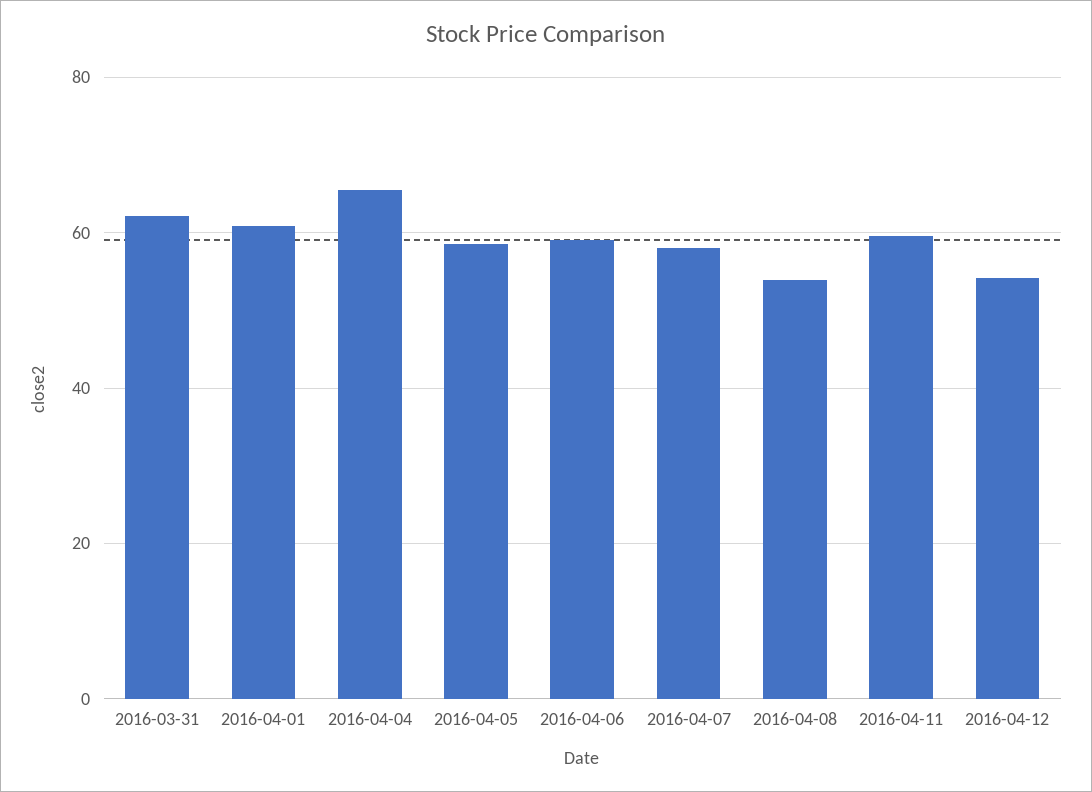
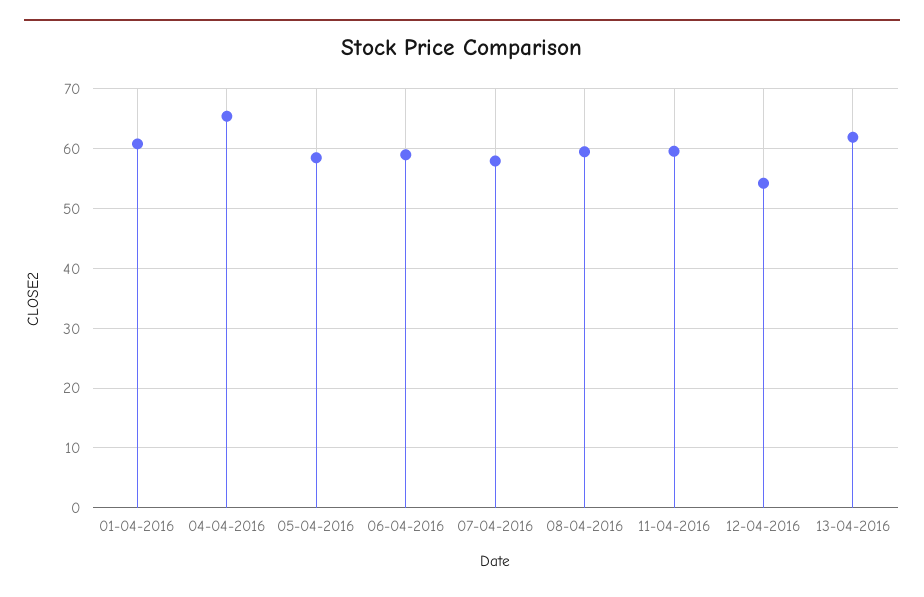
2016-03-31: 62 -> none
2016-04-08: 54 -> 60
13-04-2016: none -> 62

